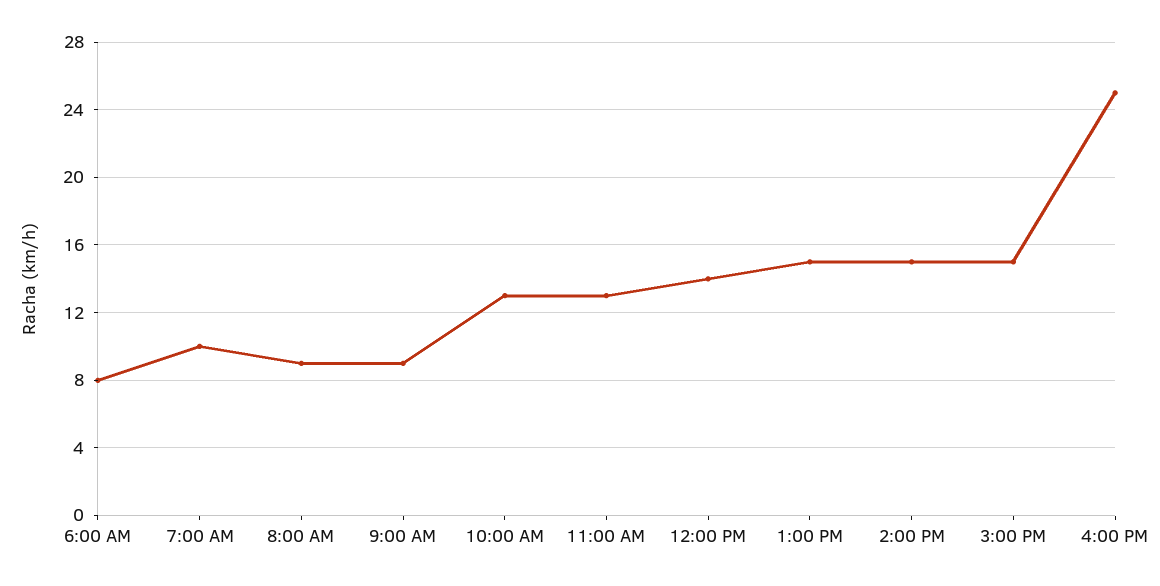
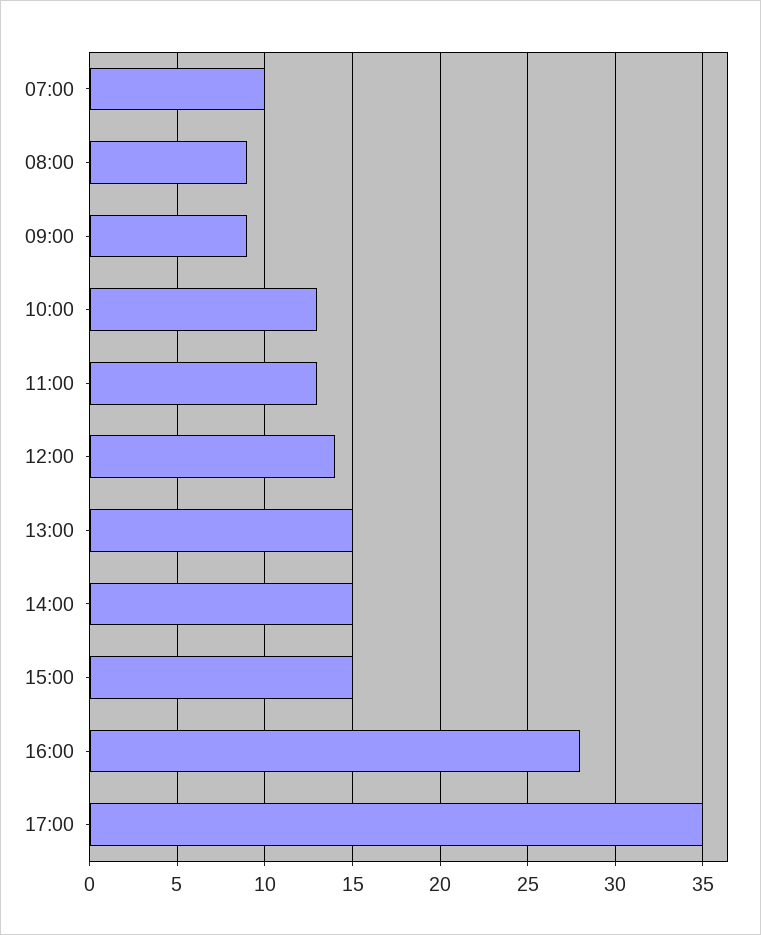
6:00 AM: 8 -> none
4:00 PM: 25 -> 28
17:00: none -> 35

